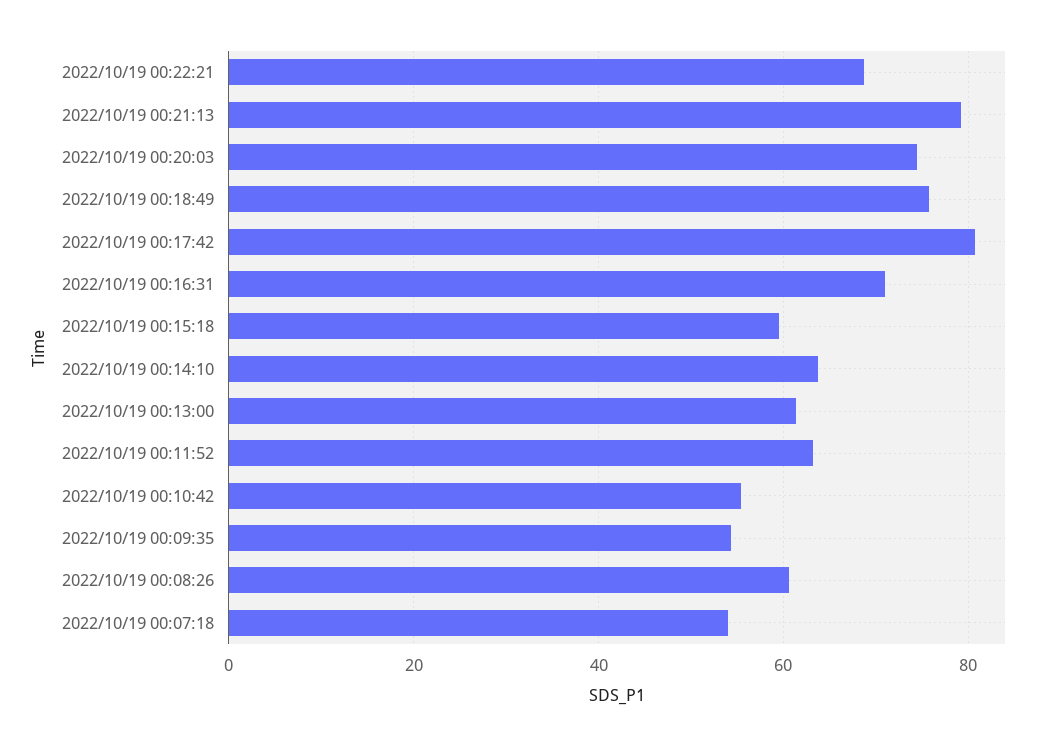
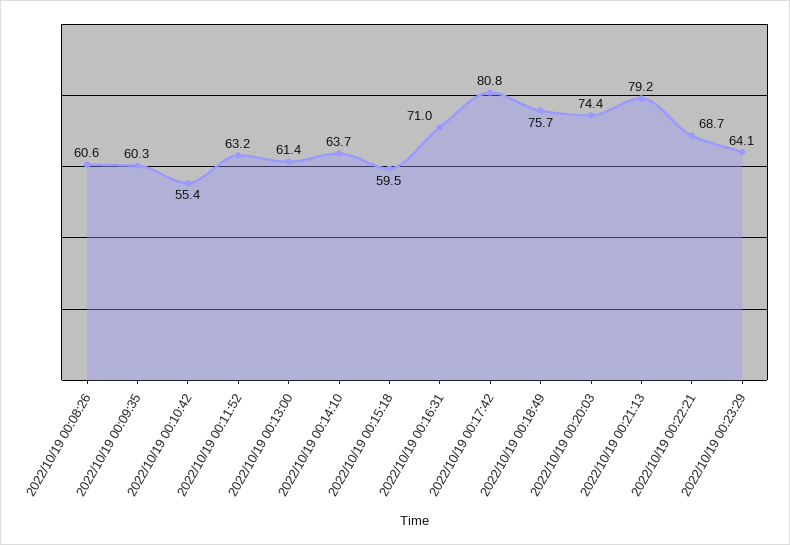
2022/10/19 00:09:35: 54 -> 60.3
2022/10/19 00:07:18: 54 -> none
2022/10/19 00:23:29: none -> 64.1

